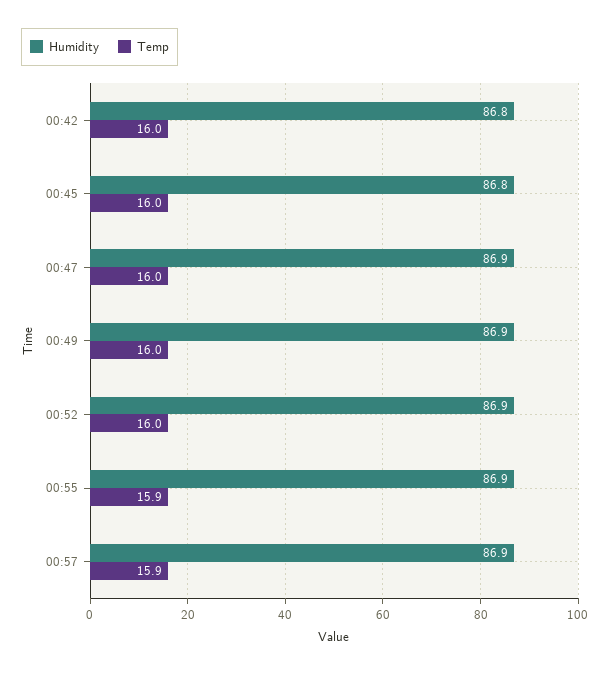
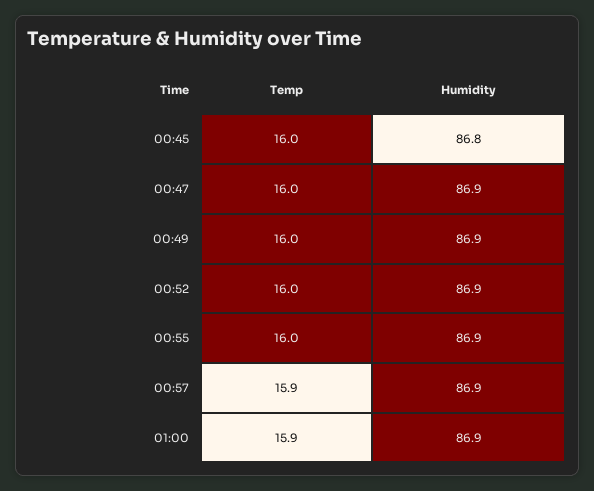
Humidity, 00:42: 86.8 -> none
Temp, 00:42: 16 -> none
Temp, 00:55: 15.9 -> 16
Temp, 01:00: none -> 15.9
Humidity, 01:00: none -> 86.9

